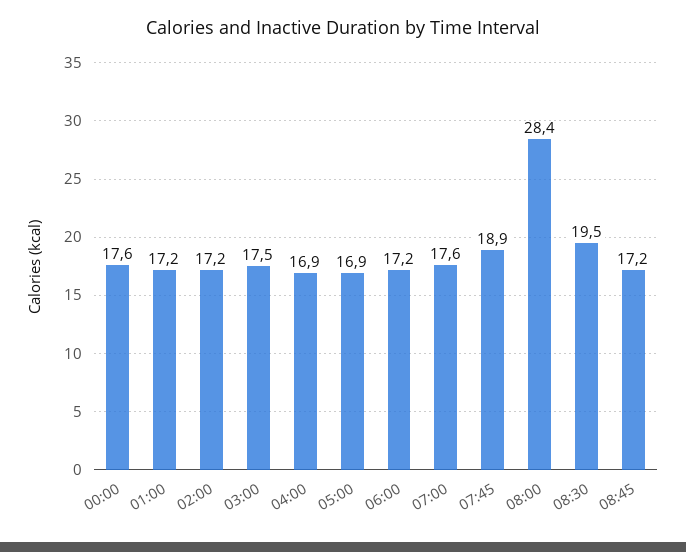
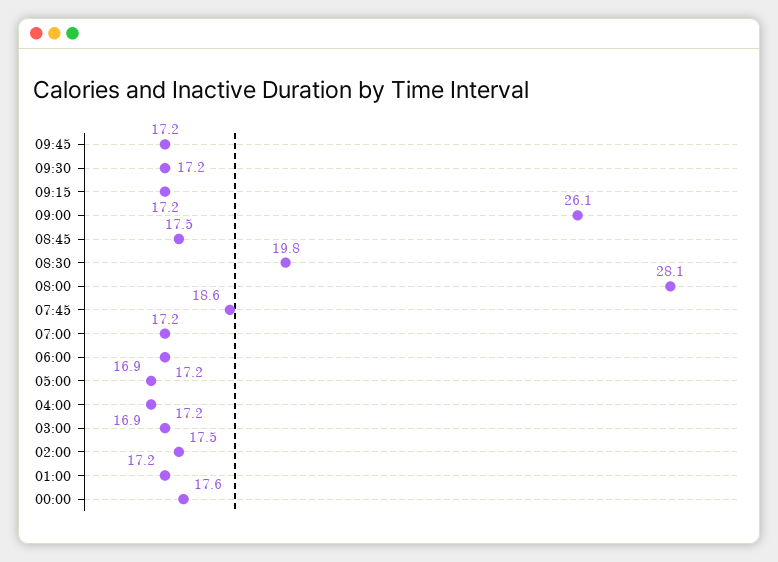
02:00: 17.2 -> 17.5
03:00: 17.5 -> 17.2
07:00: 17.6 -> 17.2
07:45: 18.9 -> 18.6
08:00: 28.4 -> 28.1
08:30: 19.5 -> 19.8
08:45: 17.2 -> 17.5
09:45: none -> 17.2
09:30: none -> 17.2
09:15: none -> 17.2
09:00: none -> 26.1

